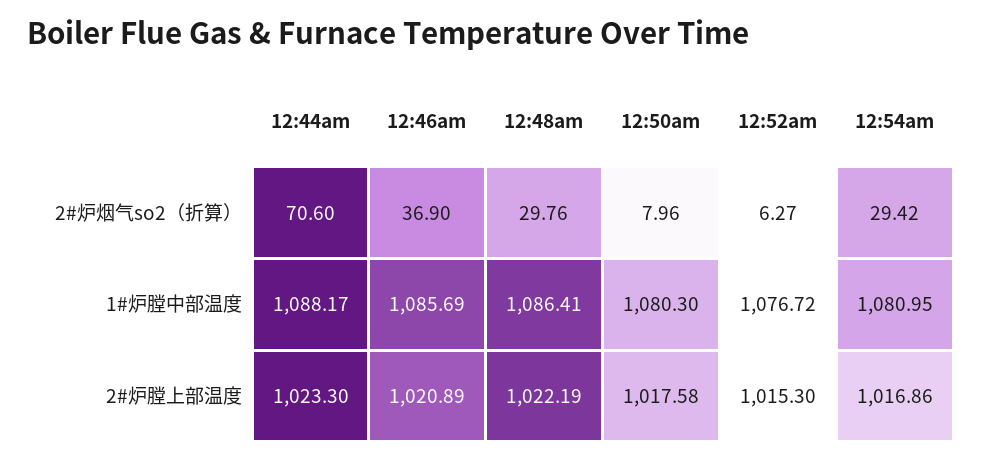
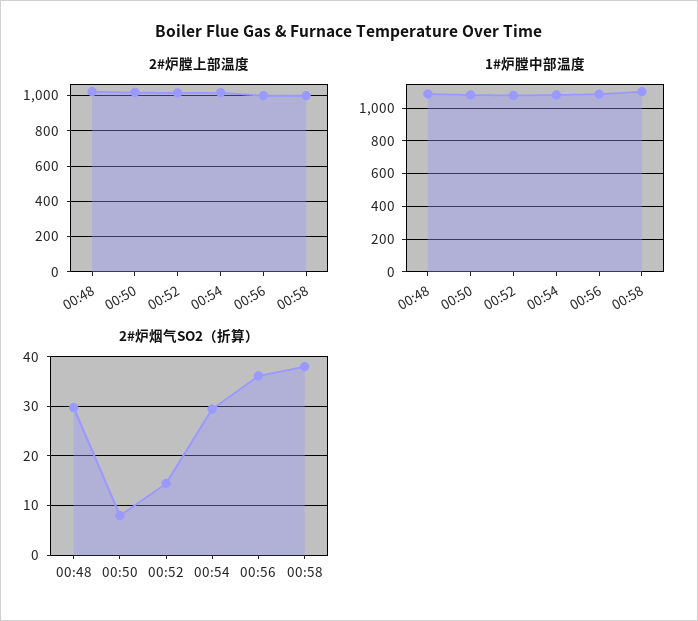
2#炉烟气so2（折算）, 12:44am: 70.6 -> none
2#炉烟气so2（折算）, 12:46am: 36.9 -> none
2#炉烟气so2（折算）, 12:52am: 6.27 -> 14
1#炉膛中部温度, 12:44am: 1088.17 -> none
1#炉膛中部温度, 12:46am: 1085.69 -> none
2#炉膛上部温度, 12:44am: 1023.3 -> none
2#炉膛上部温度, 12:46am: 1020.89 -> none
2#炉膛上部温度, 00:56: none -> 1000
2#炉膛上部温度, 00:58: none -> 1000
1#炉膛中部温度, 00:56: none -> 1100
1#炉膛中部温度, 00:58: none -> 1100
2#炉烟气so2（折算）, 00:56: none -> 36
2#炉烟气so2（折算）, 00:58: none -> 38

